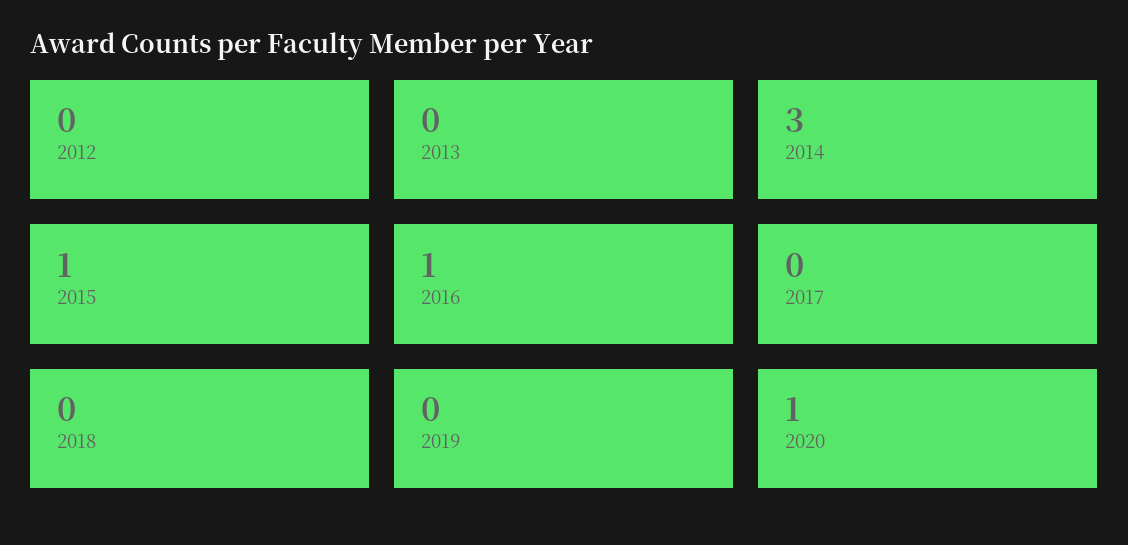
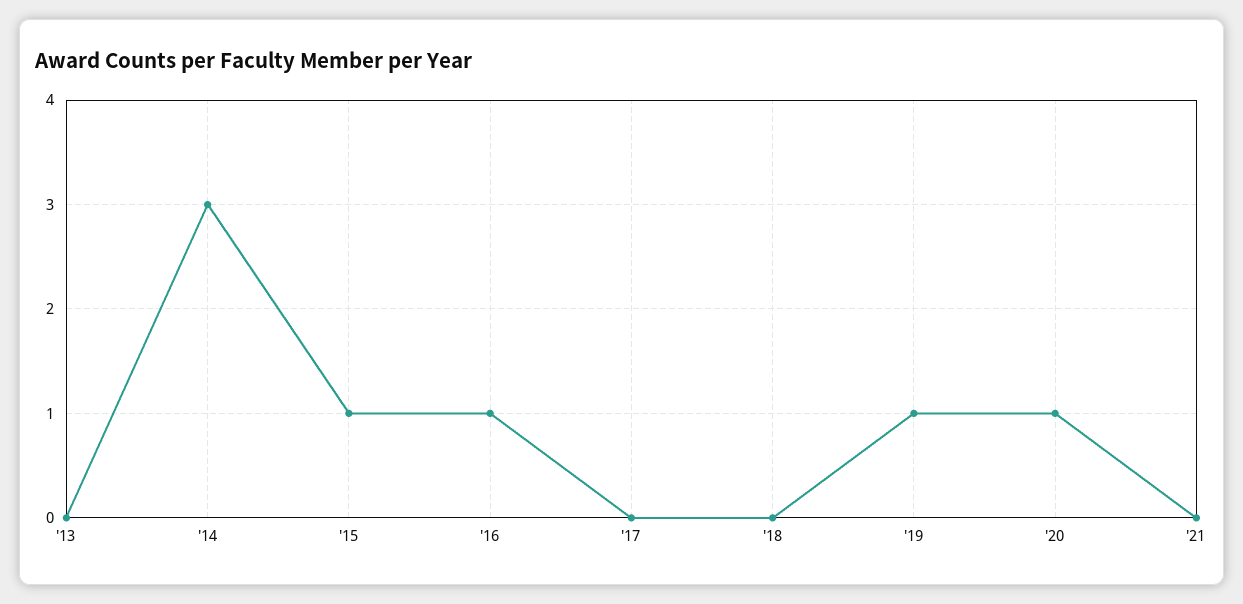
2012: 0 -> none
2019: 0 -> 1
'21: none -> 0

